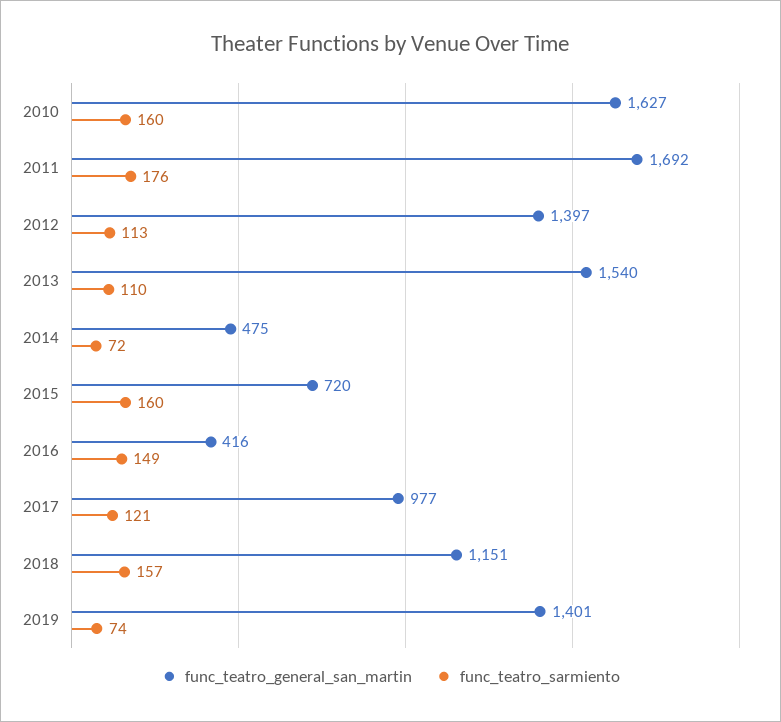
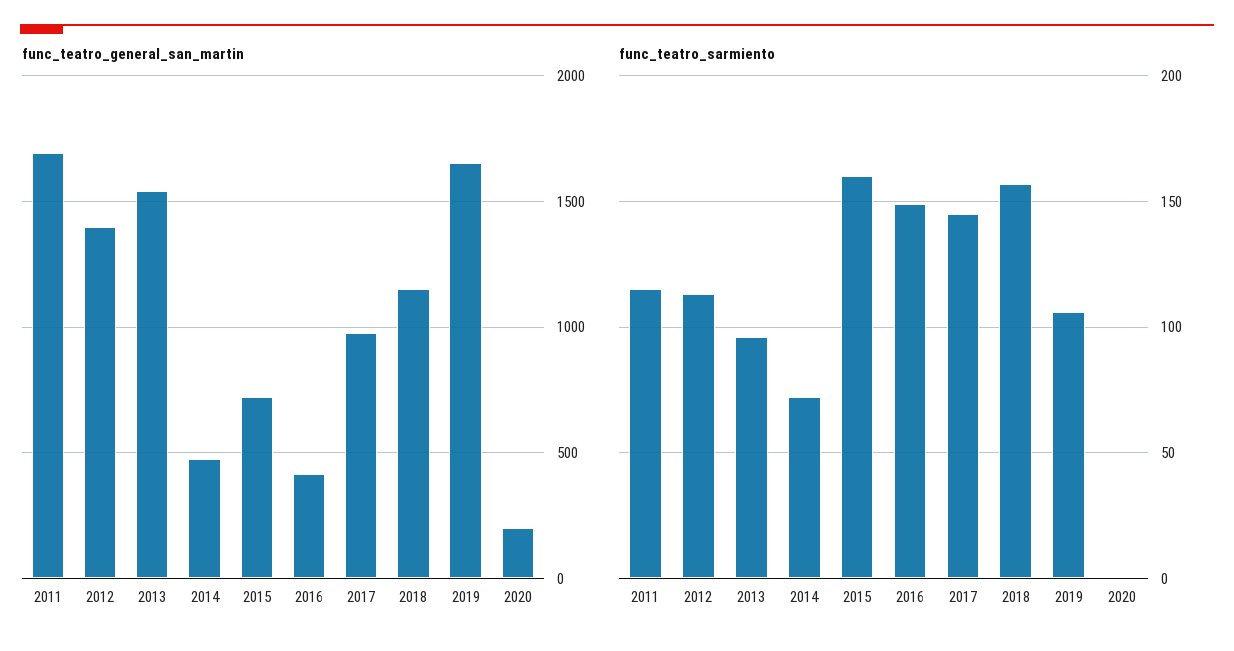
func_teatro_general_san_martin, 2010: 1627 -> none
func_teatro_sarmiento, 2010: 160 -> none
func_teatro_sarmiento, 2011: 176 -> 115
func_teatro_sarmiento, 2013: 110 -> 95
func_teatro_sarmiento, 2017: 121 -> 145
func_teatro_general_san_martin, 2019: 1401 -> 1650
func_teatro_sarmiento, 2019: 74 -> 105
func_teatro_general_san_martin, 2020: none -> 200
func_teatro_sarmiento, 2020: none -> 0

